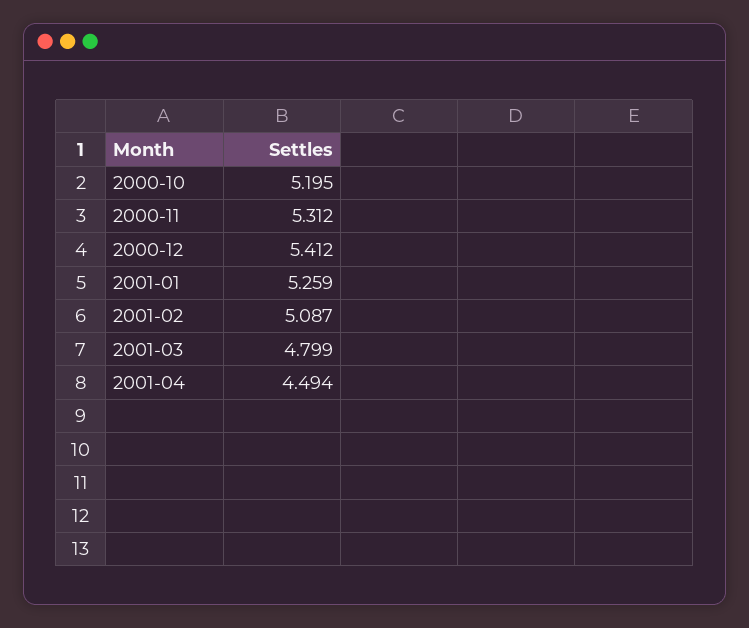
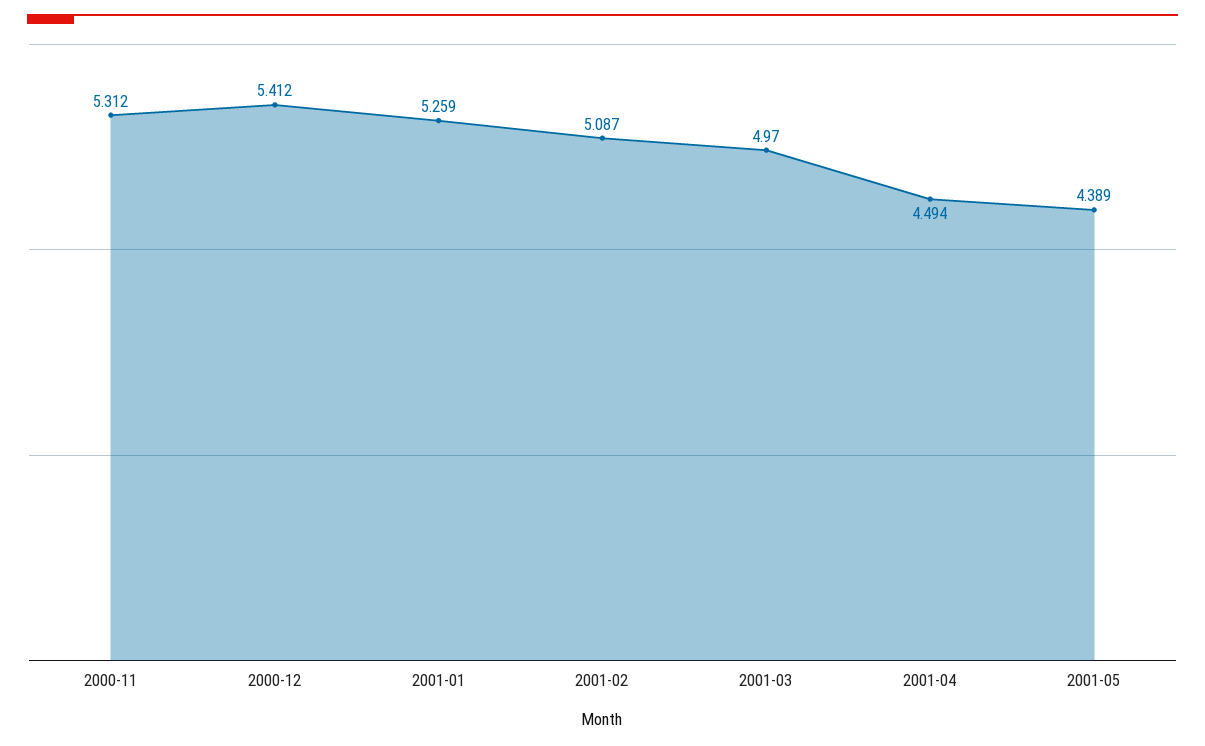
2000-10: 5.195 -> none
2001-03: 4.799 -> 4.97
2001-05: none -> 4.389

